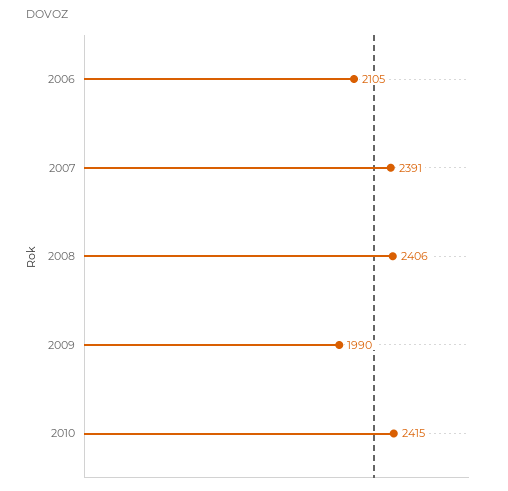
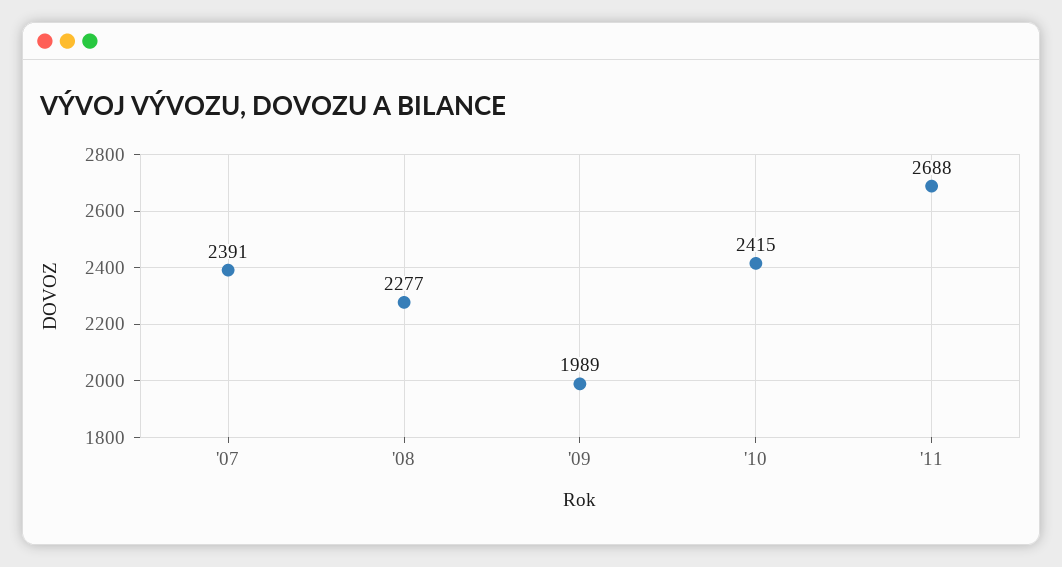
2006: 2105 -> none
2008: 2406 -> 2277
2009: 1990 -> 1989
'11: none -> 2688

